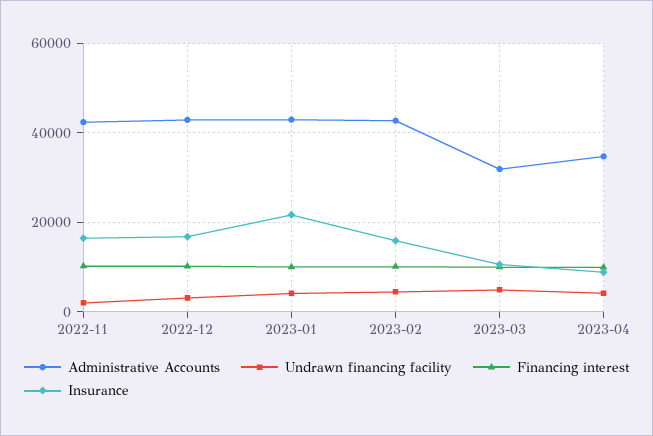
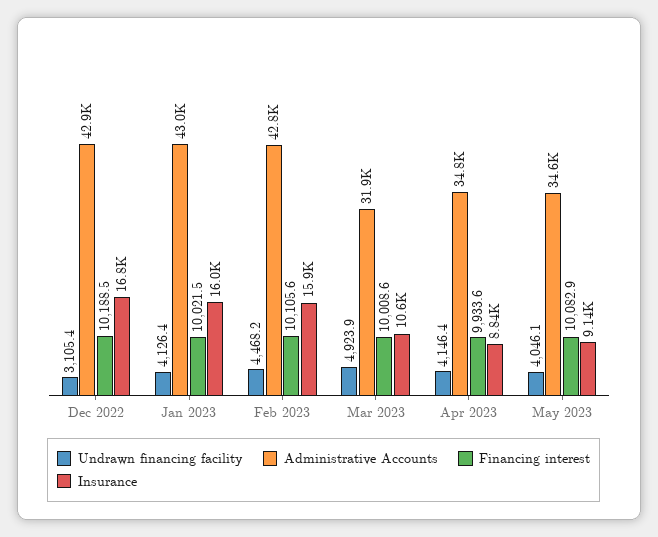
Administrative Accounts, 2022-11: 42000 -> none
Undrawn financing facility, 2022-11: 2000 -> none
Financing interest, 2022-11: 10000 -> none
Insurance, 2022-11: 16000 -> none
Insurance, 2023-01: 22000 -> 16000
Undrawn financing facility, May 2023: none -> 4046.1
Administrative Accounts, May 2023: none -> 34600
Financing interest, May 2023: none -> 10082.9
Insurance, May 2023: none -> 9140

